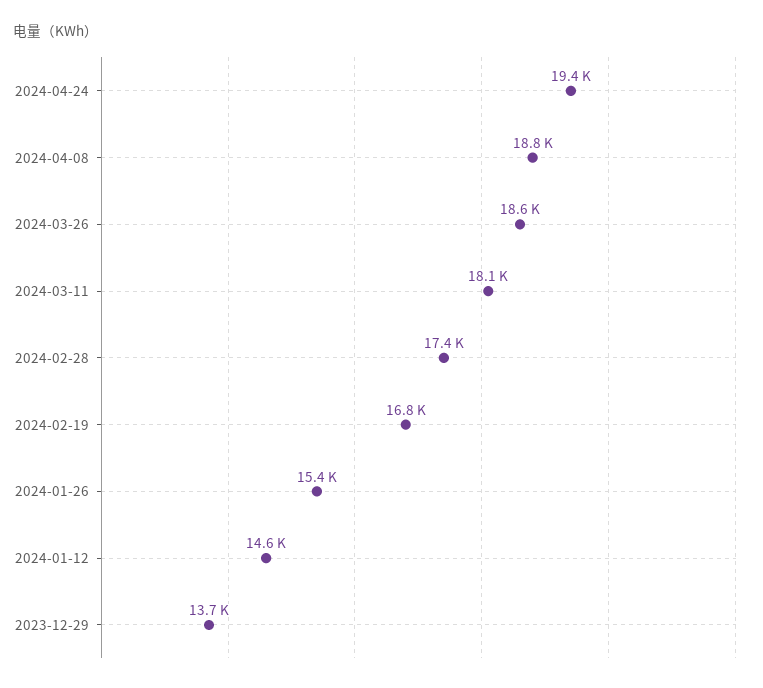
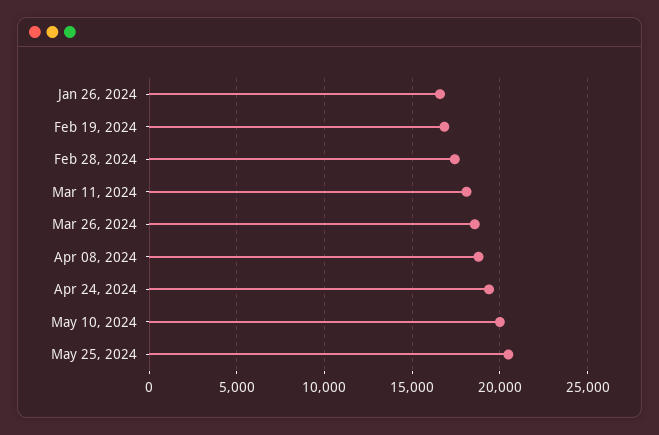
2024-01-26: 15400 -> 16500
2024-01-12: 14600 -> none
2023-12-29: 13700 -> none
May 10, 2024: none -> 20000
May 25, 2024: none -> 20500

